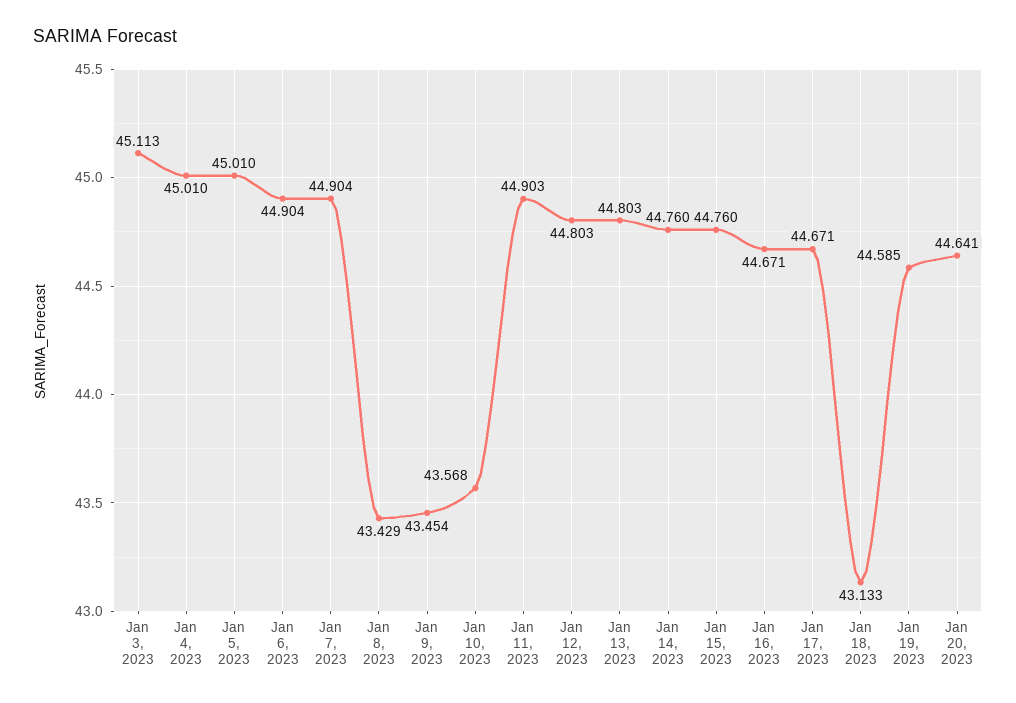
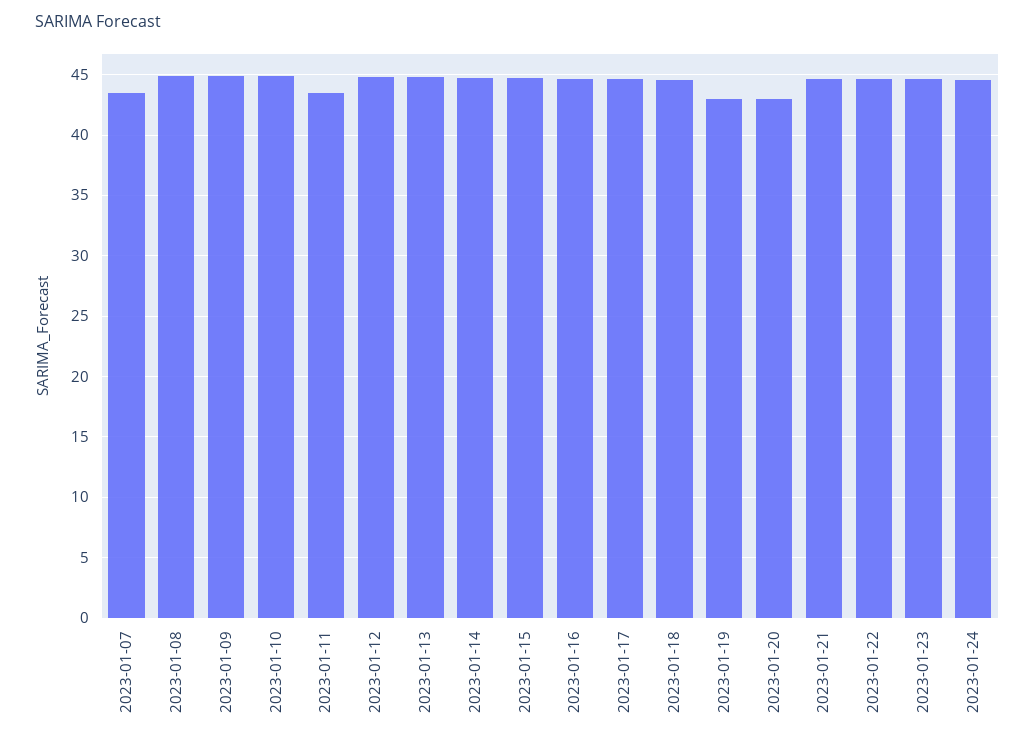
Jan 3, 2023: 45.113 -> none
Jan 4, 2023: 45.01 -> none
Jan 5, 2023: 45.01 -> none
Jan 6, 2023: 44.904 -> none
Jan 7, 2023: 44.904 -> 43.5
Jan 8, 2023: 43.429 -> 45
Jan 9, 2023: 43.454 -> 45
Jan 10, 2023: 43.568 -> 45
Jan 11, 2023: 44.903 -> 43.5
Jan 18, 2023: 43.133 -> 44.5
Jan 19, 2023: 44.585 -> 43
Jan 20, 2023: 44.641 -> 43
2023-01-21: none -> 44.5
2023-01-22: none -> 44.5
2023-01-23: none -> 44.5
2023-01-24: none -> 44.5

